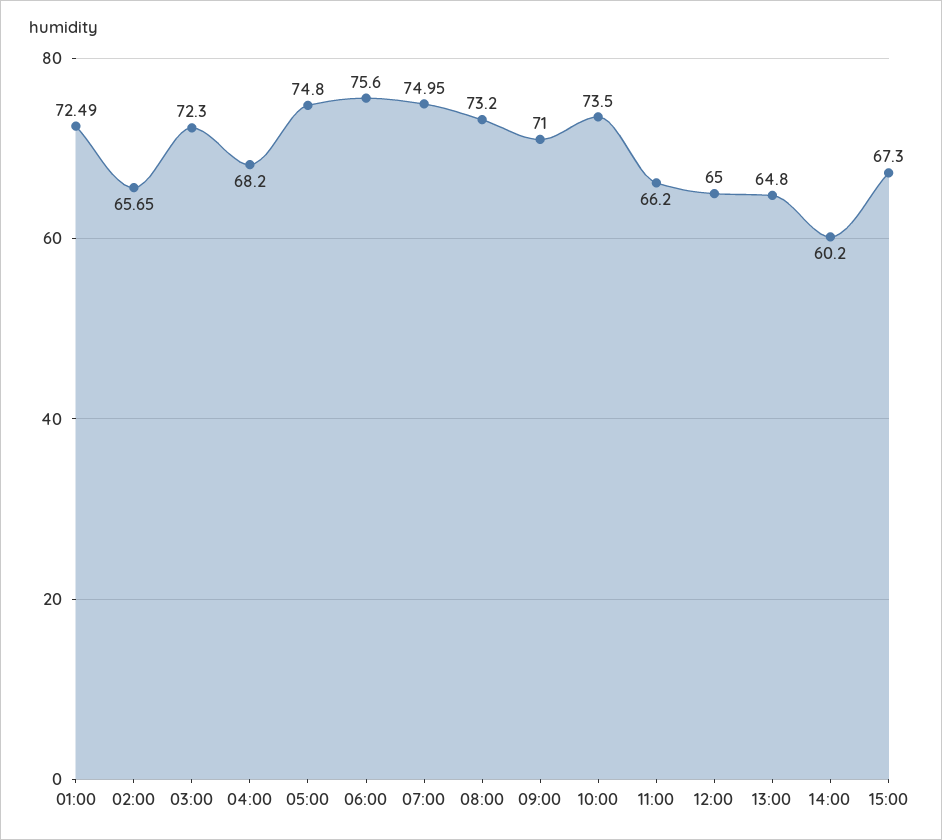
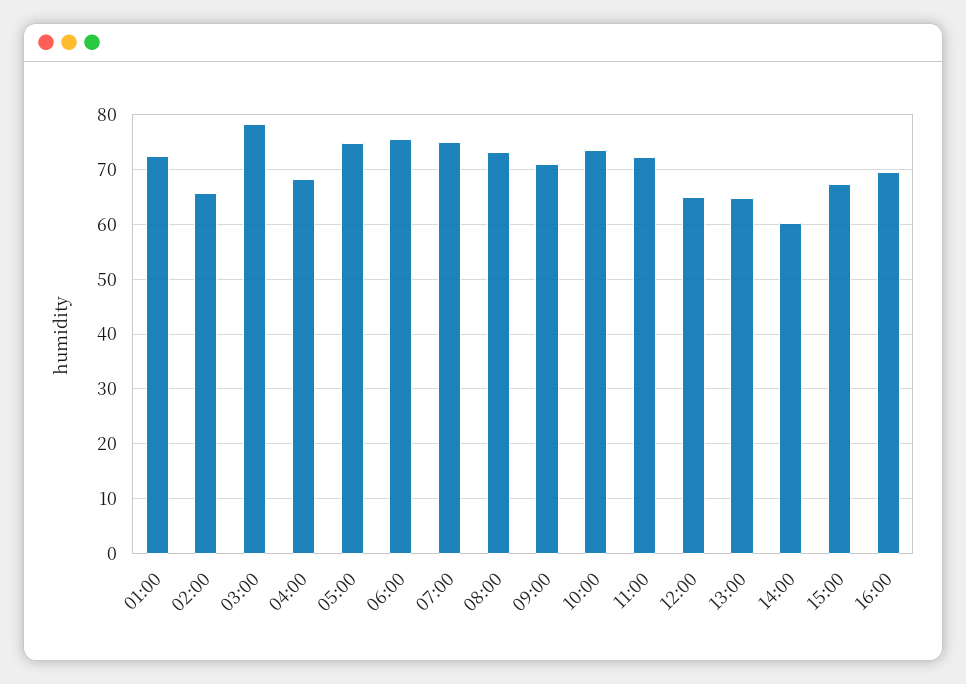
03:00: 72.3 -> 78
11:00: 66.2 -> 72
16:00: none -> 70

